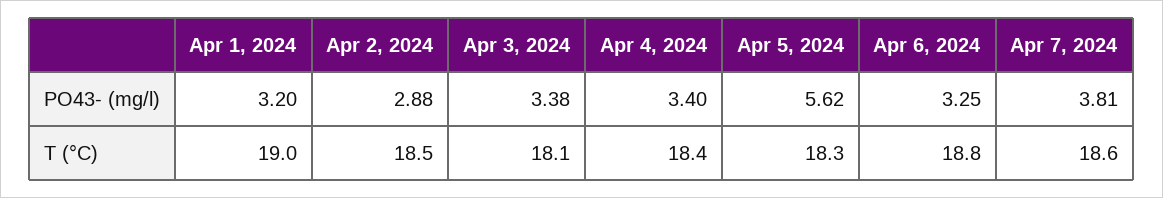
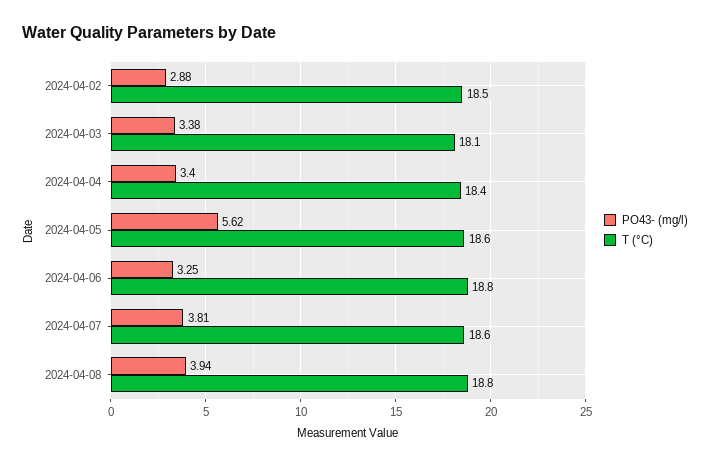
PO43- (mg/l), Apr 1, 2024: 3.2 -> none
T (°C), Apr 1, 2024: 19 -> none
T (°C), Apr 5, 2024: 18.3 -> 18.6
PO43- (mg/l), 2024-04-08: none -> 3.94
T (°C), 2024-04-08: none -> 18.8

